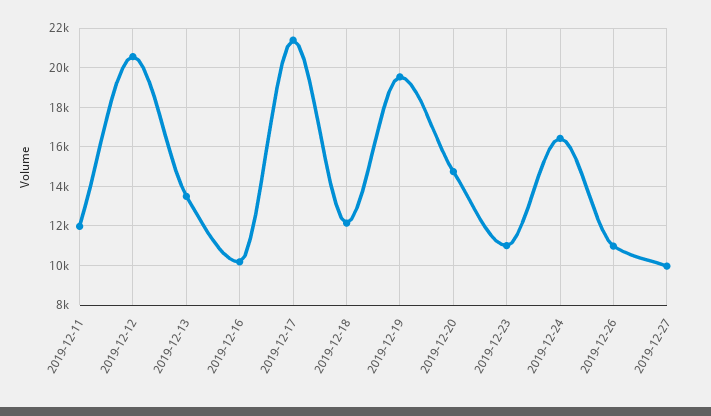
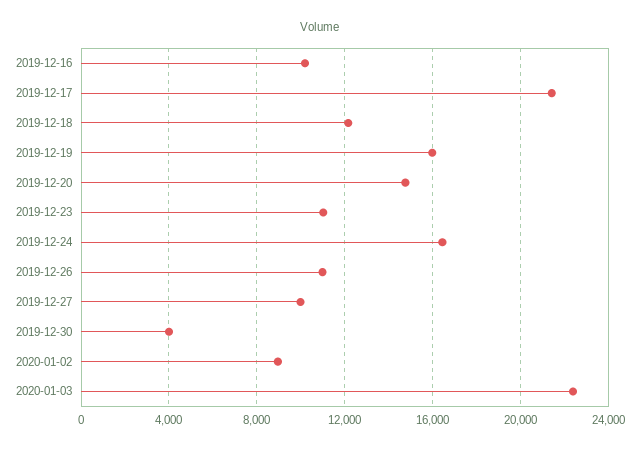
2019-12-11: 12000 -> none
2019-12-12: 20500 -> none
2019-12-13: 13500 -> none
2019-12-19: 19500 -> 16000
2019-12-30: none -> 4000
2020-01-02: none -> 9000
2020-01-03: none -> 22500

